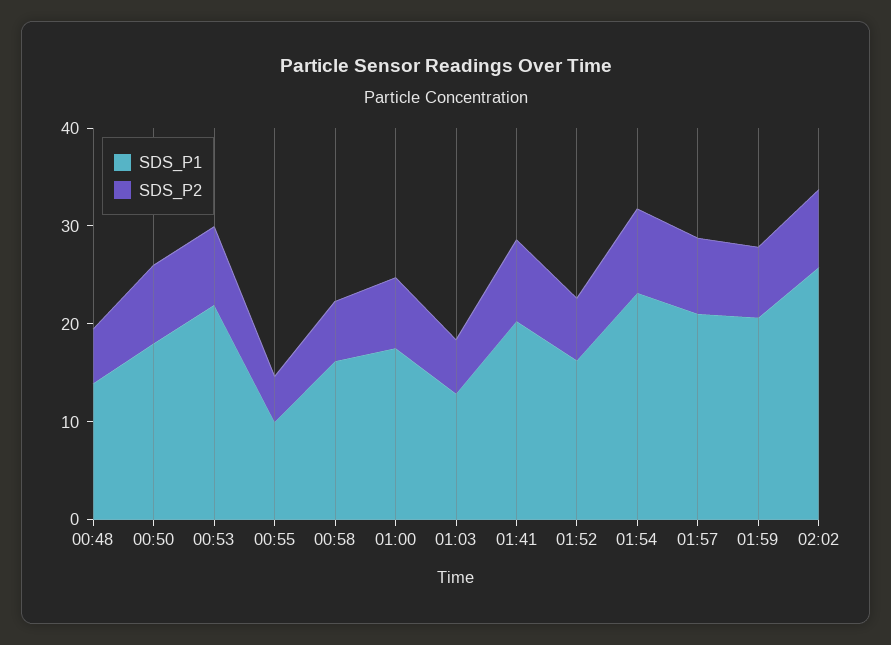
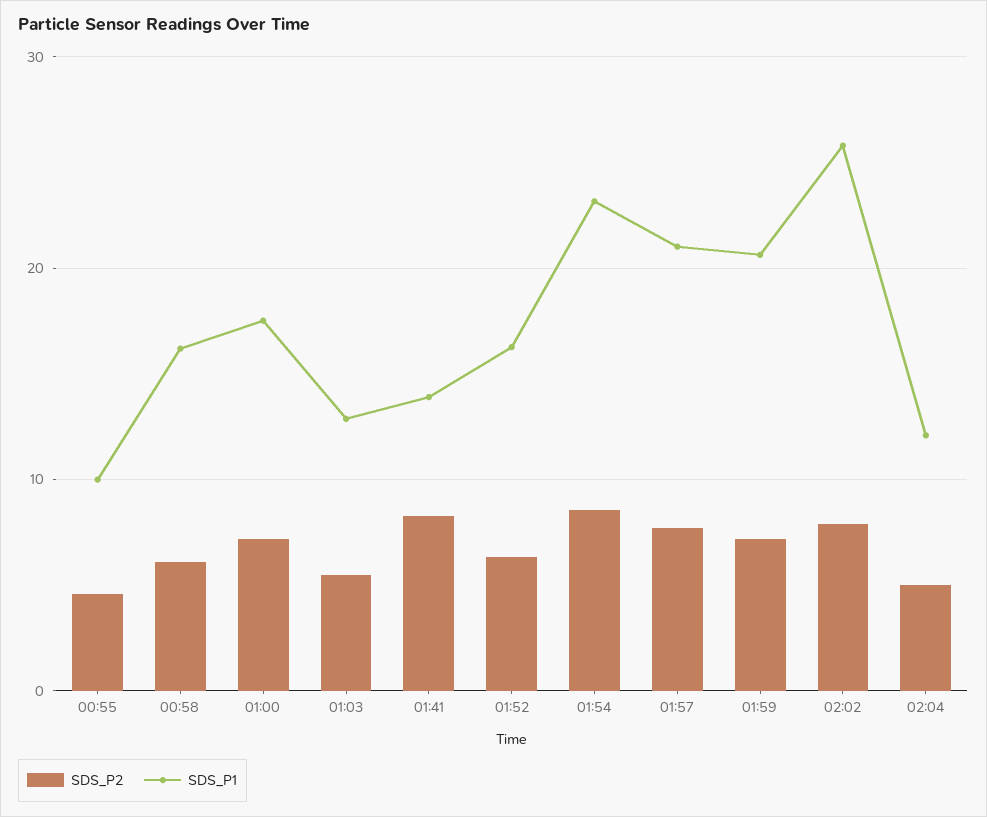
SDS_P1, 00:48: 14 -> none
SDS_P2, 00:48: 6 -> none
SDS_P1, 00:50: 18 -> none
SDS_P2, 00:50: 8 -> none
SDS_P1, 00:53: 22 -> none
SDS_P2, 00:53: 8 -> none
SDS_P1, 01:41: 20 -> 14
SDS_P2, 02:04: none -> 5
SDS_P1, 02:04: none -> 12

